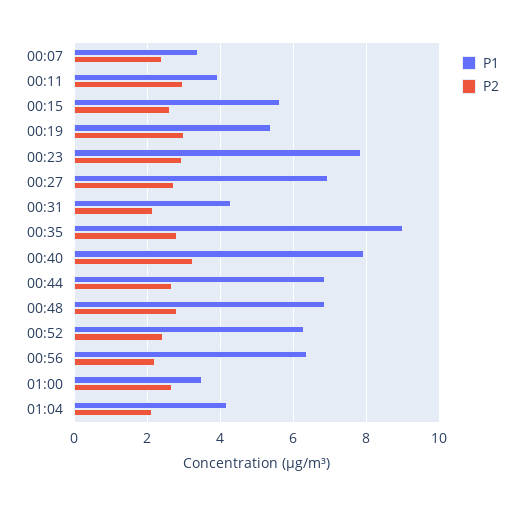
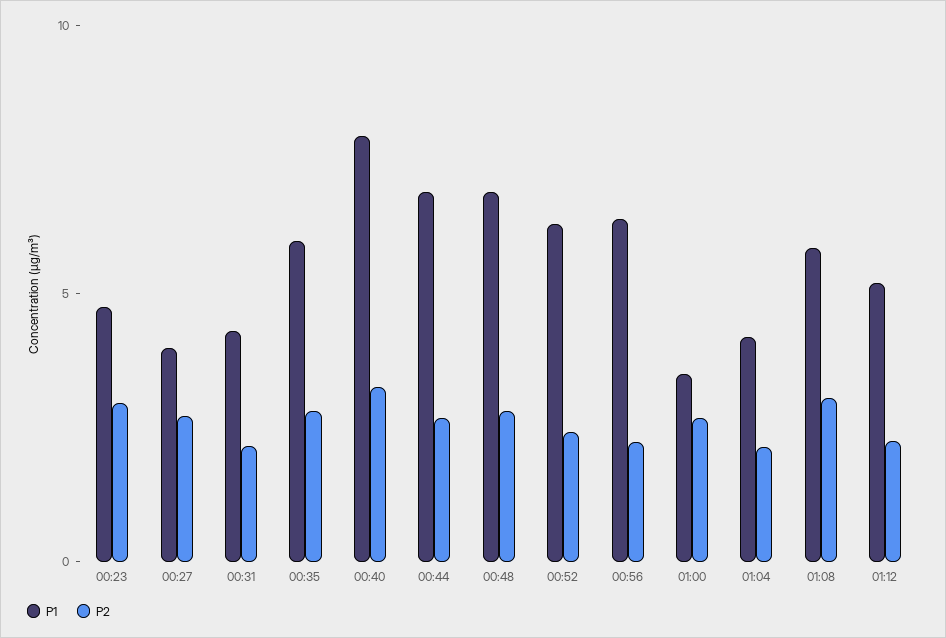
P1, 00:07: 3.4 -> none
P2, 00:07: 2.4 -> none
P1, 00:11: 4 -> none
P2, 00:11: 3 -> none
P1, 00:15: 5.6 -> none
P2, 00:15: 2.6 -> none
P1, 00:19: 5.4 -> none
P2, 00:19: 3 -> none
P1, 00:23: 7.8 -> 5
P1, 00:27: 7 -> 4
P1, 00:35: 9 -> 6
P1, 01:08: none -> 6
P2, 01:08: none -> 3
P1, 01:12: none -> 5
P2, 01:12: none -> 2

